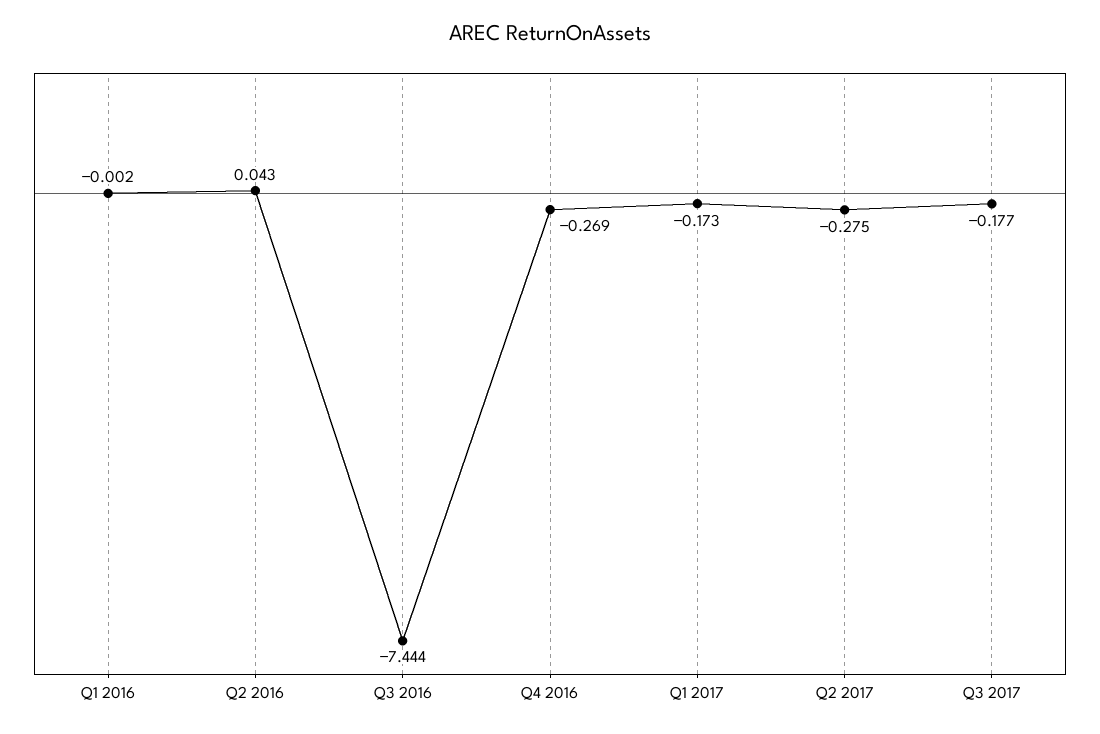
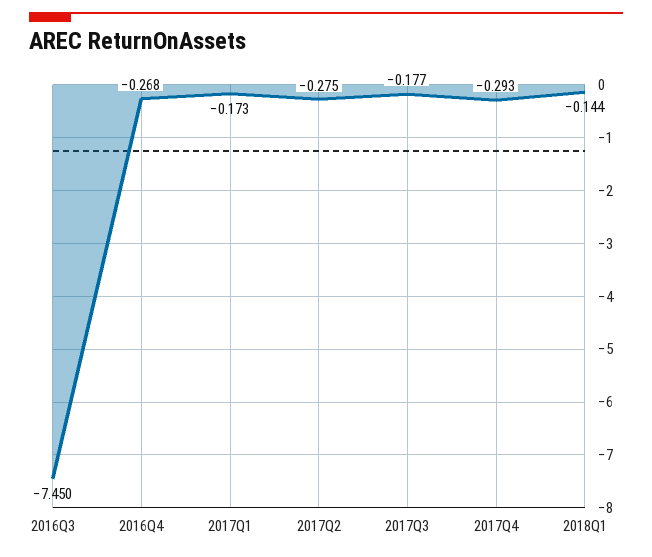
Q1 2016: -0.002 -> none
Q2 2016: 0.043 -> none
Q3 2016: -7.444 -> -7.45
Q4 2016: -0.269 -> -0.268
2017Q4: none -> -0.293
2018Q1: none -> -0.144

